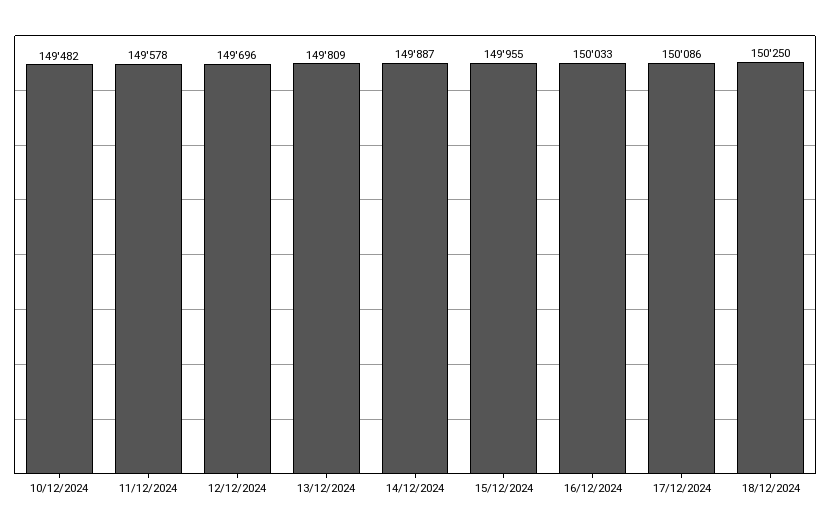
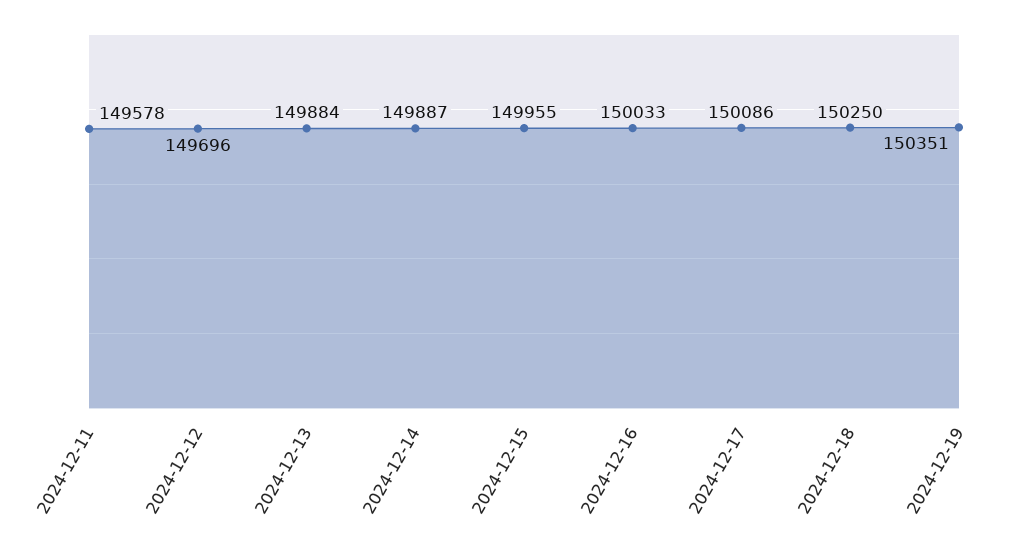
10/12/2024: 149482 -> none
13/12/2024: 149809 -> 149884
2024-12-19: none -> 150351

